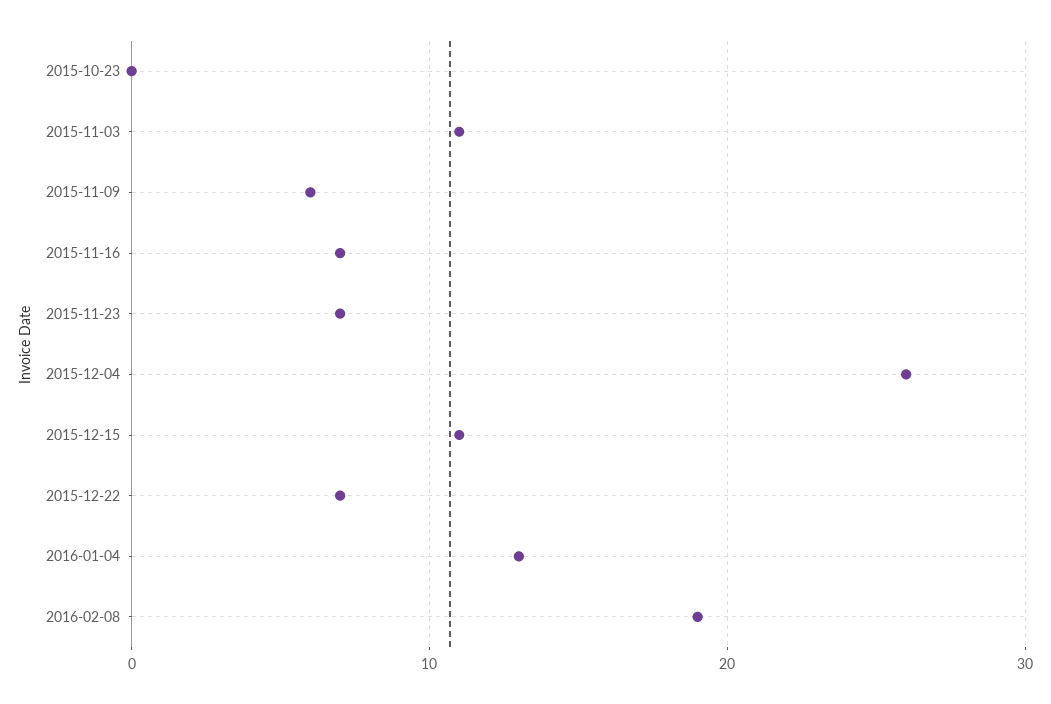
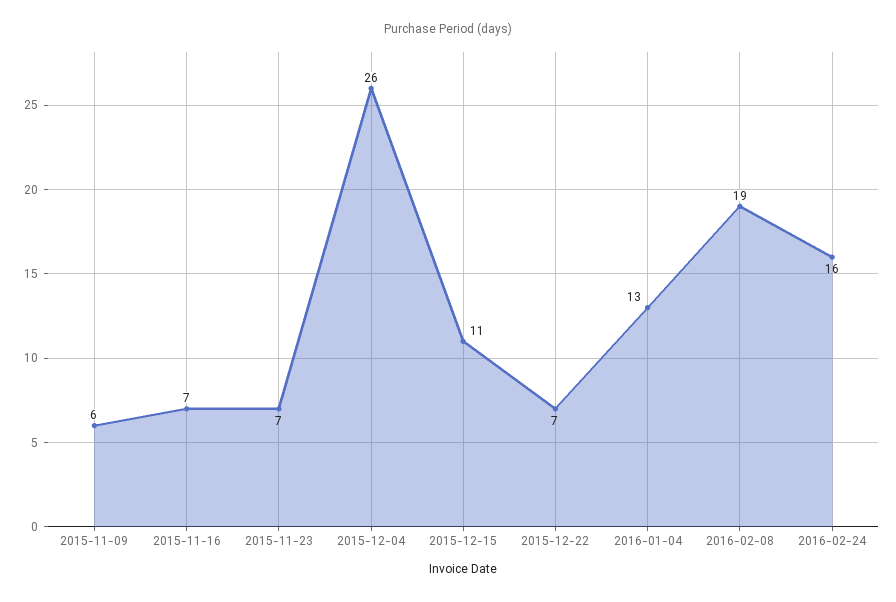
2015-10-23: 0 -> none
2015-11-03: 11 -> none
2016-02-24: none -> 16

